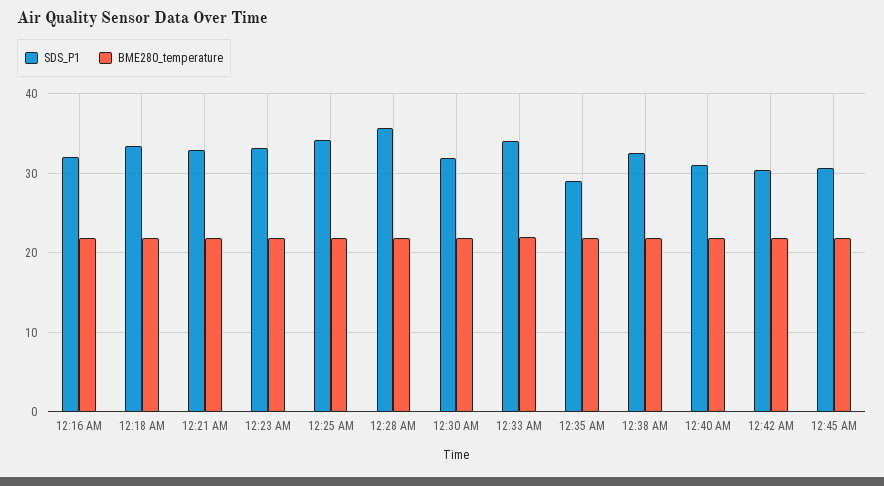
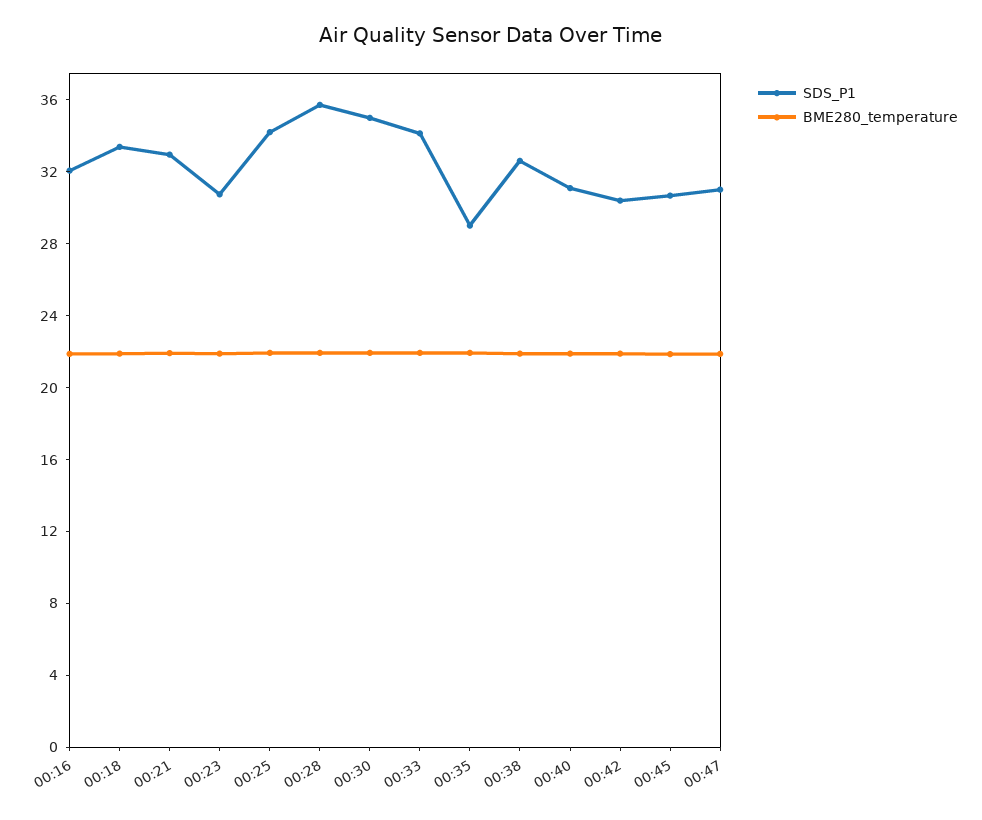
SDS_P1, 12:23 AM: 33 -> 31
SDS_P1, 12:30 AM: 32 -> 35
SDS_P1, 00:47: none -> 31
BME280_temperature, 00:47: none -> 22

